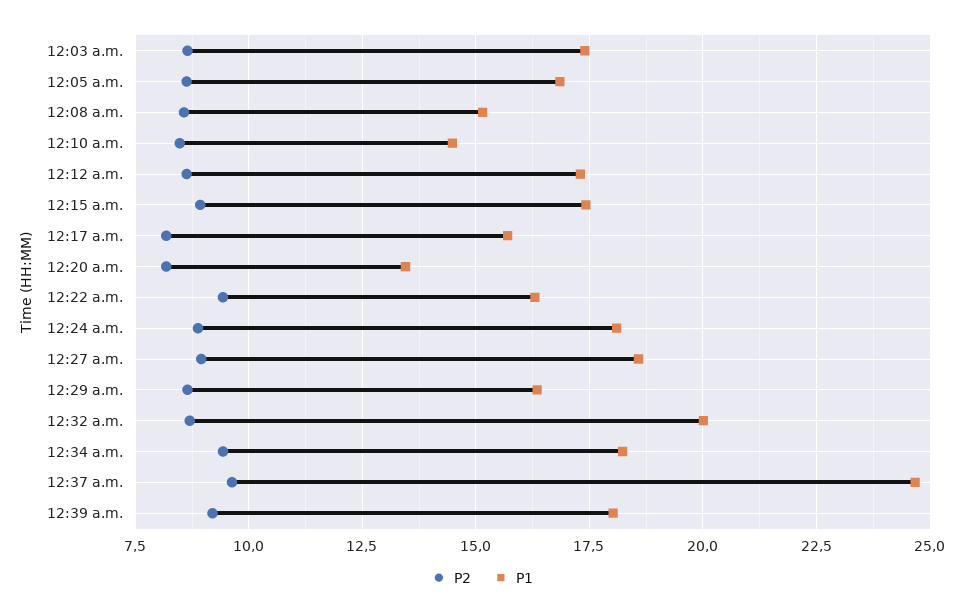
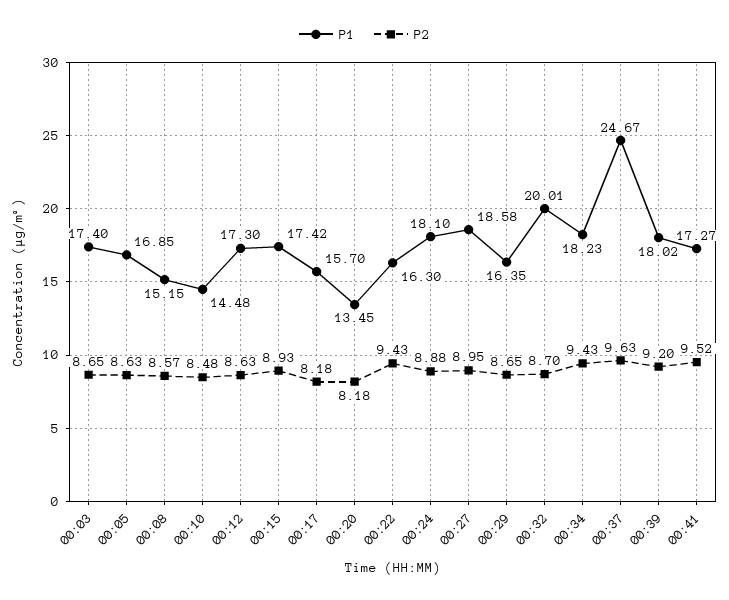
P1, 00:41: none -> 17.27
P2, 00:41: none -> 9.52

